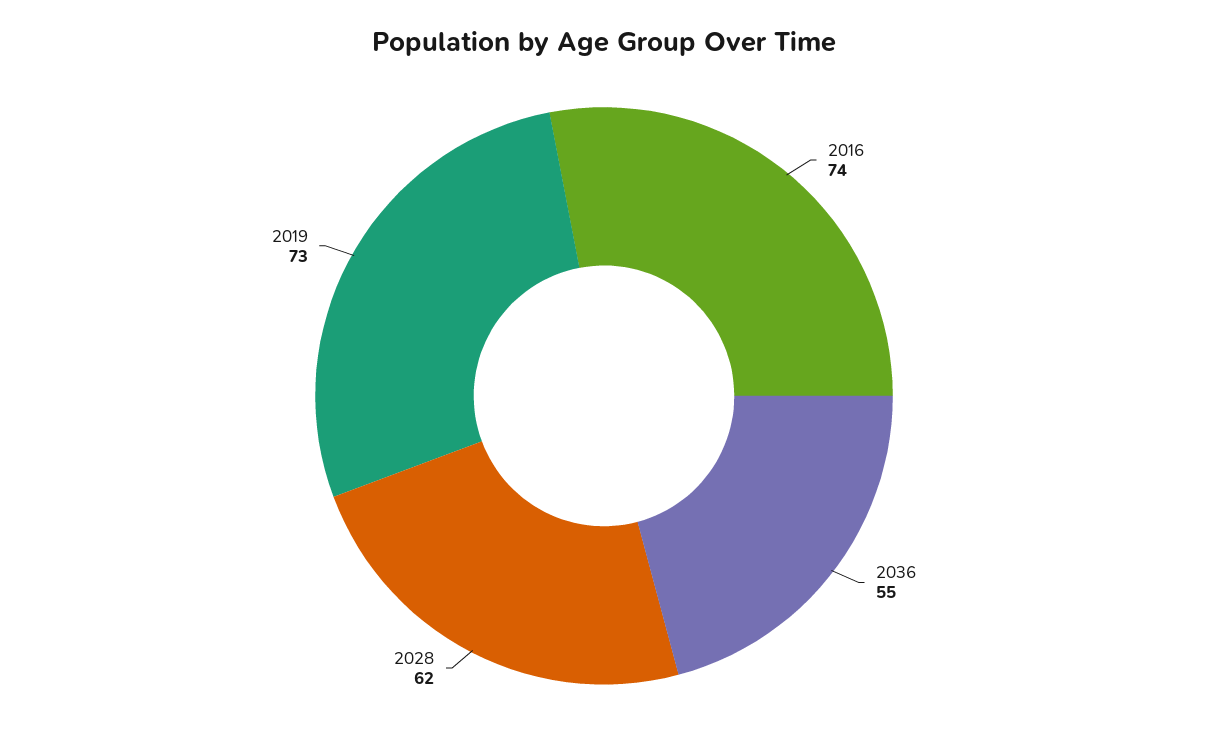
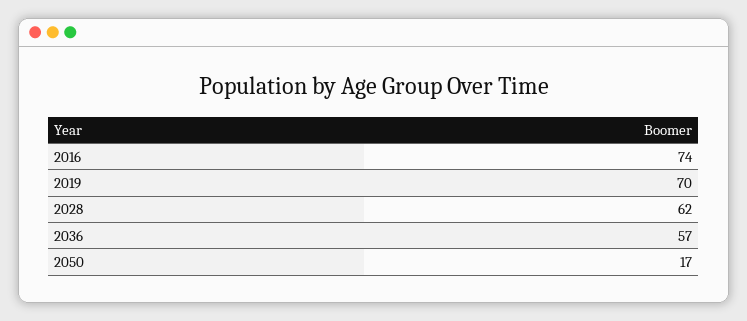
2036: 55 -> 57
2019: 73 -> 70
2050: none -> 17

